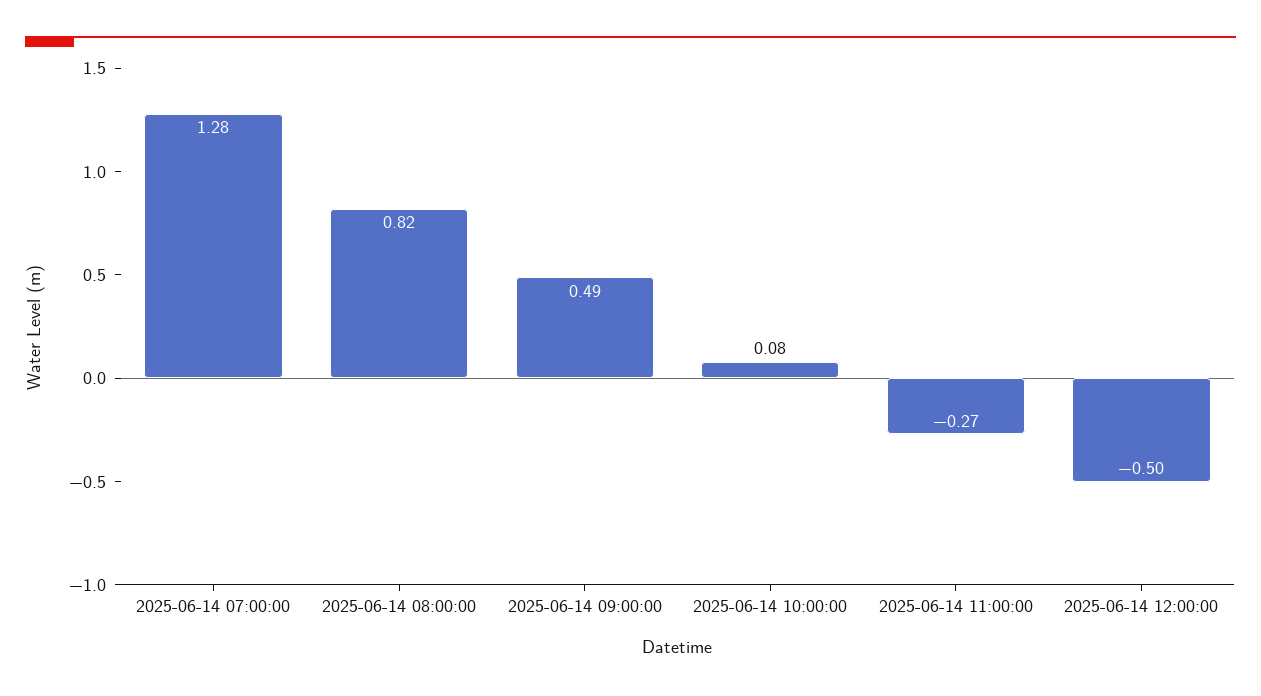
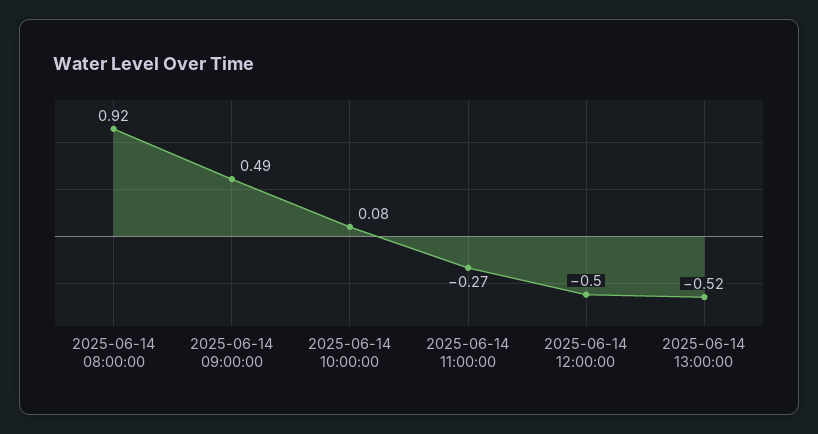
2025-06-14 07:00:00: 1.28 -> none
2025-06-14 08:00:00: 0.82 -> 0.92
2025-06-14 13:00:00: none -> -0.52

